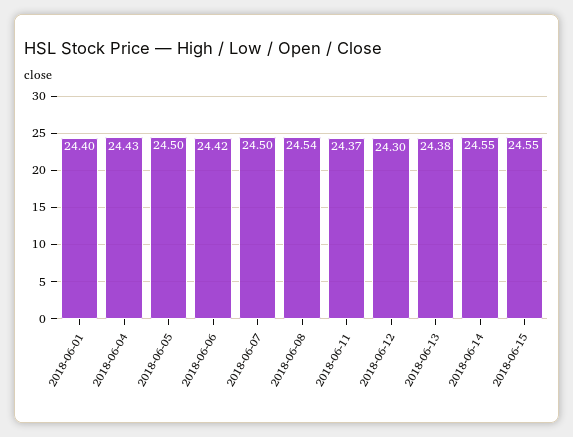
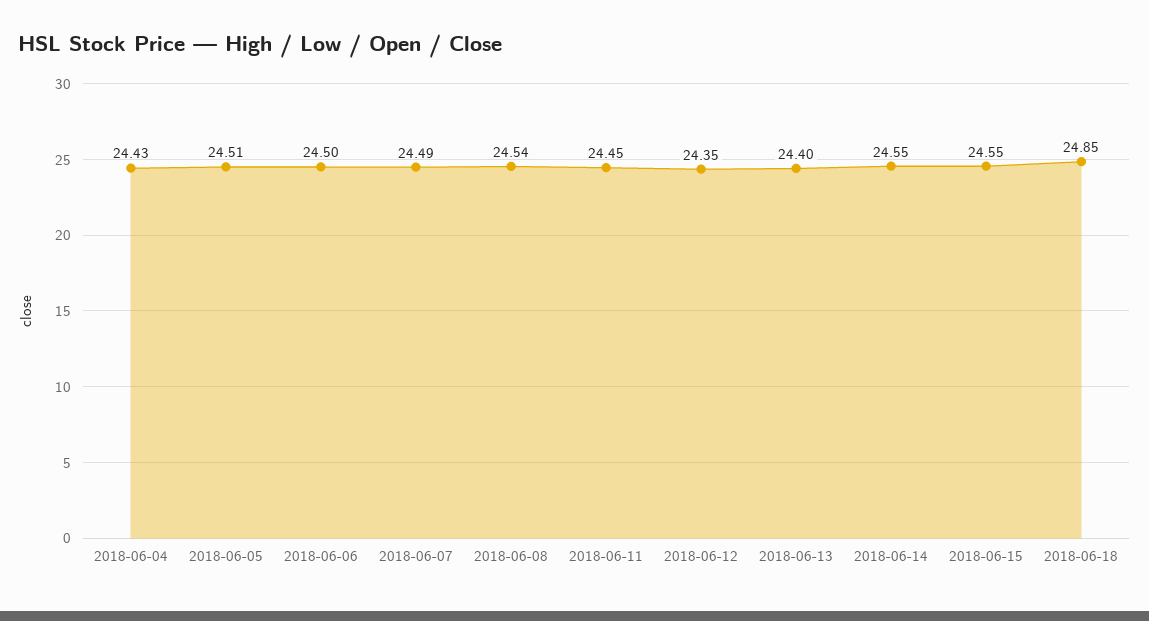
2018-06-01: 24.4 -> none
2018-06-05: 24.5 -> 24.51
2018-06-06: 24.42 -> 24.5
2018-06-07: 24.5 -> 24.49
2018-06-11: 24.37 -> 24.45
2018-06-12: 24.3 -> 24.35
2018-06-13: 24.38 -> 24.4
2018-06-18: none -> 24.85

